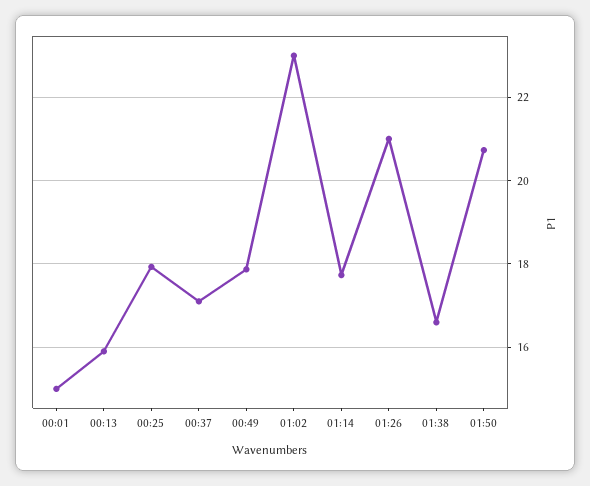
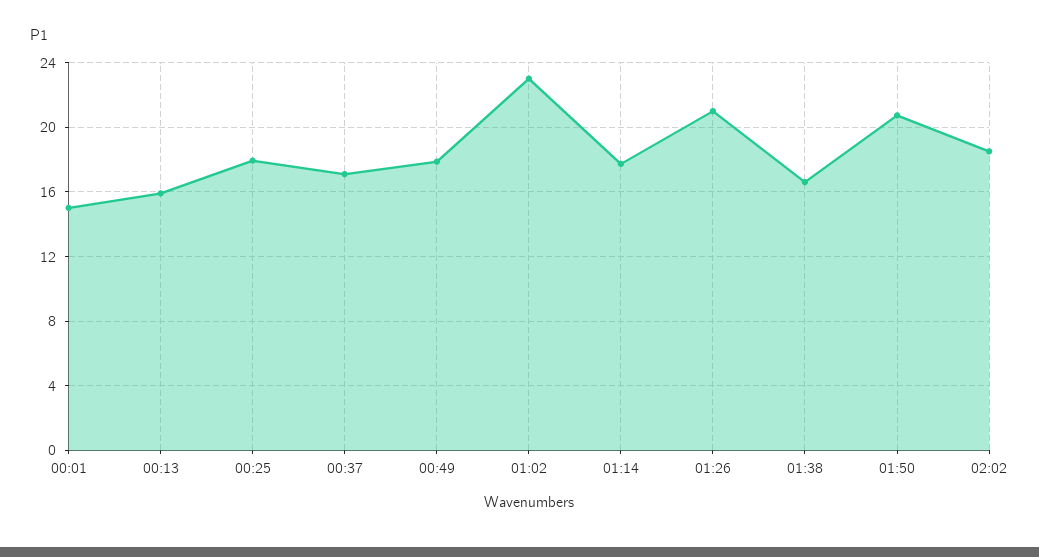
02:02: none -> 18.5

